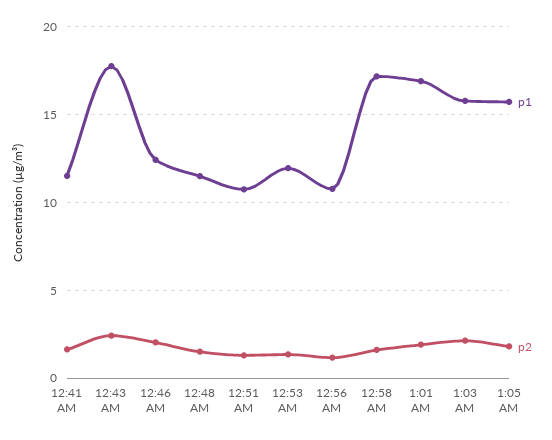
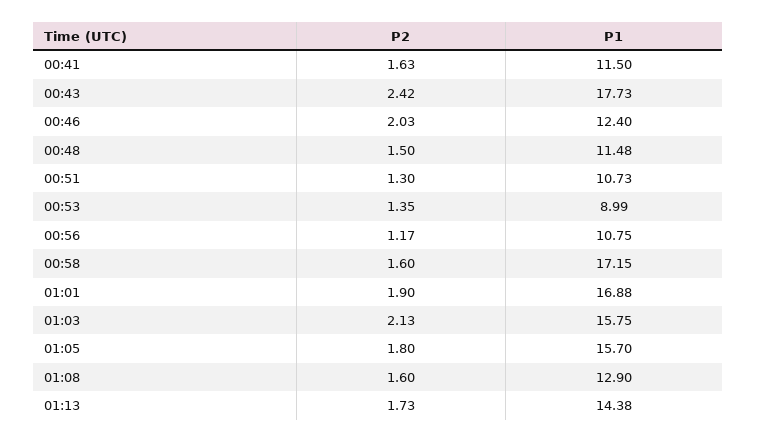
p1, 12:53 AM: 12 -> 8.99
p2, 01:08: none -> 1.6
p1, 01:08: none -> 12.9
p2, 01:13: none -> 1.73
p1, 01:13: none -> 14.38

